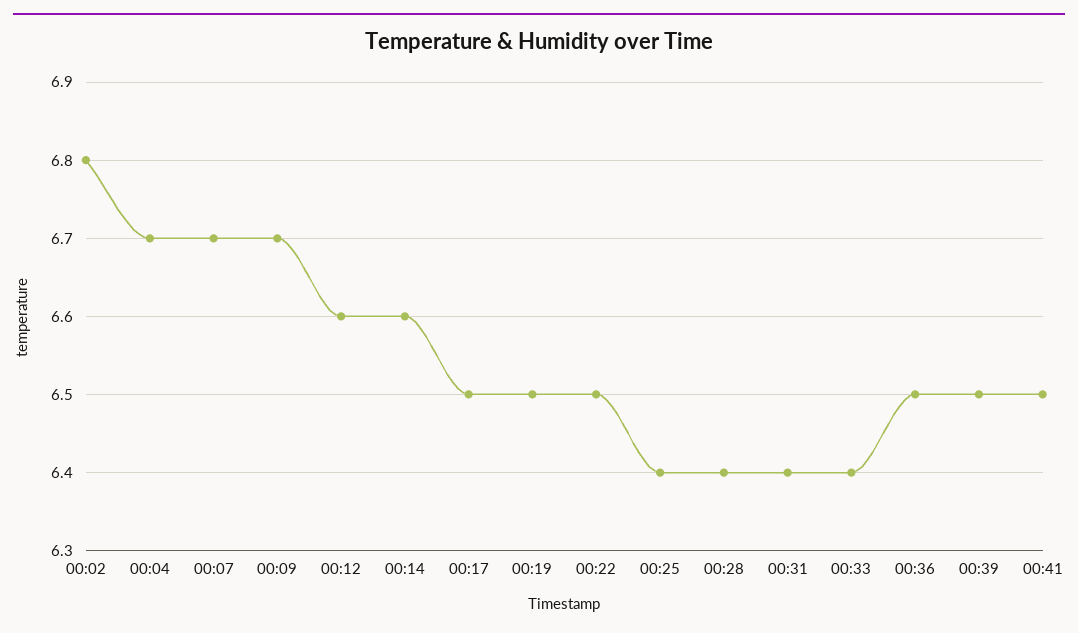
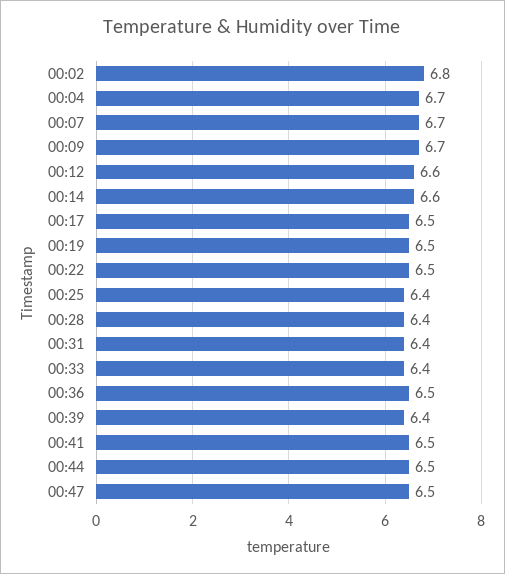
00:39: 6.5 -> 6.4
00:44: none -> 6.5
00:47: none -> 6.5

